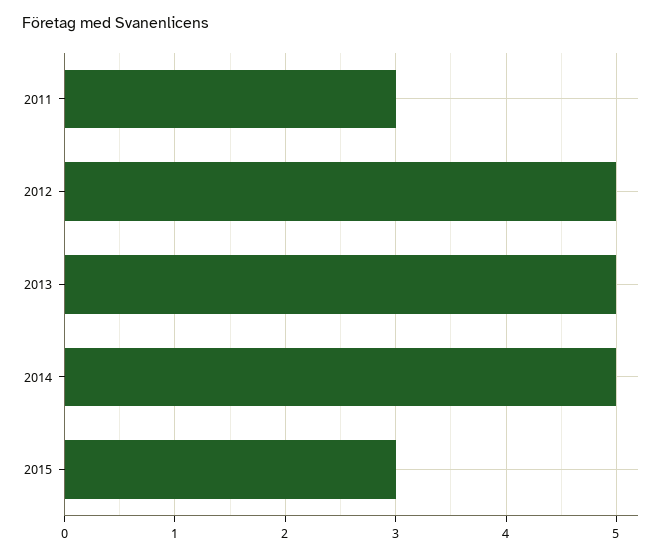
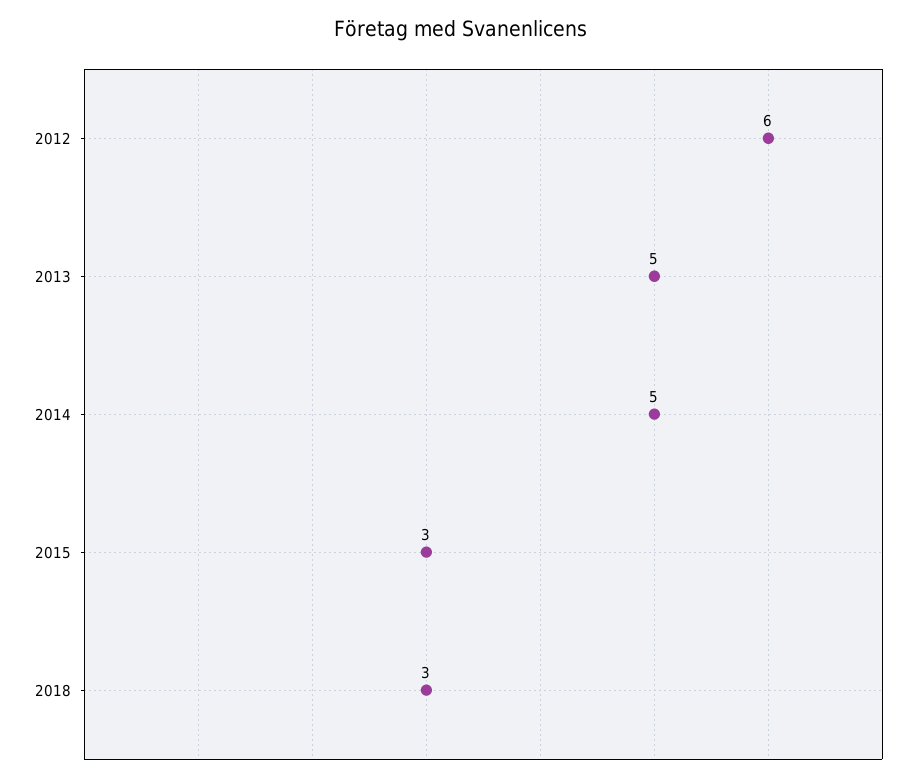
2011: 3 -> none
2012: 5 -> 6
2018: none -> 3

